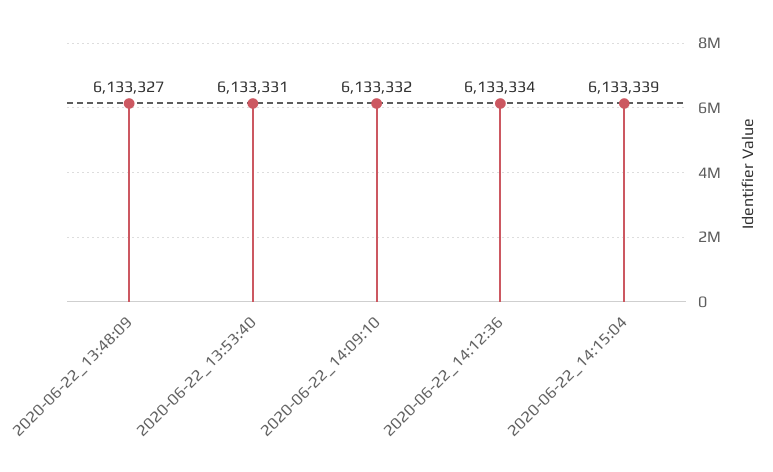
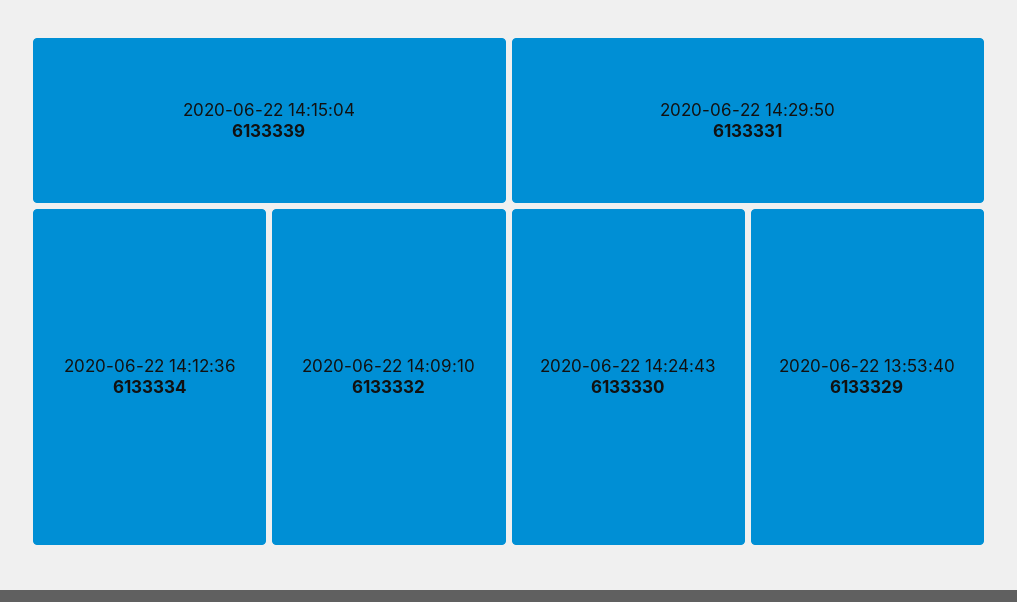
2020-06-22_13:48:09: 6133327 -> none
2020-06-22_13:53:40: 6133331 -> 6133329
2020-06-22 14:29:50: none -> 6133331
2020-06-22 14:24:43: none -> 6133330

